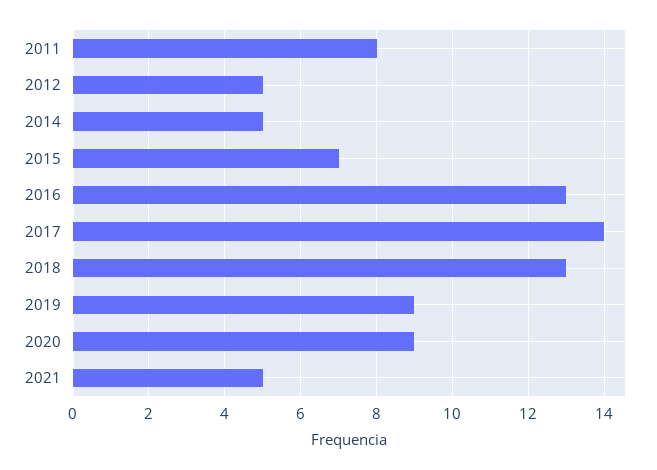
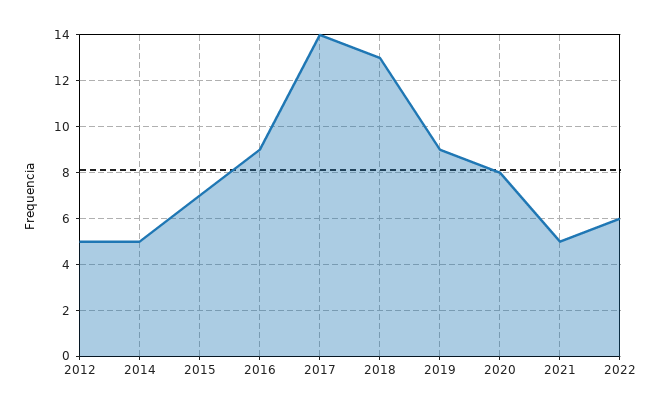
2011: 8 -> none
2016: 13 -> 9
2020: 9 -> 8
2022: none -> 6

